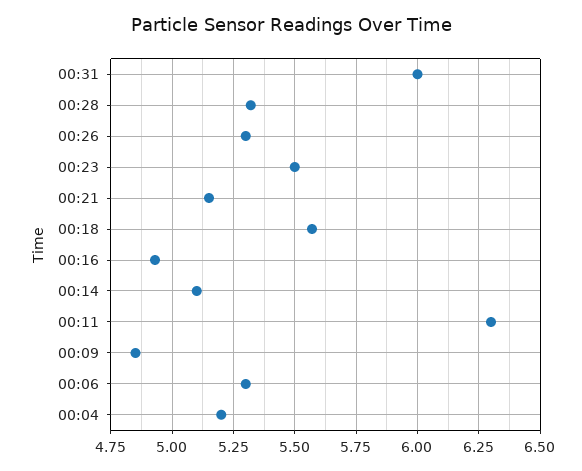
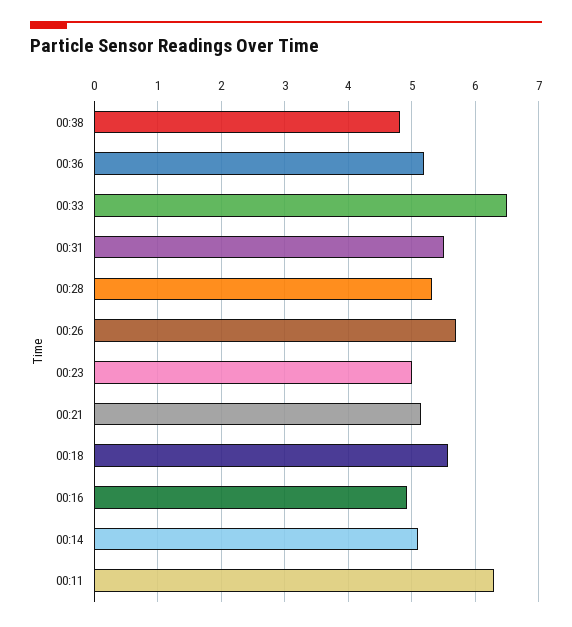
00:31: 6 -> 5.5
00:26: 5.3 -> 5.7
00:23: 5.5 -> 5
00:09: 4.85 -> none
00:06: 5.3 -> none
00:04: 5.2 -> none
00:38: none -> 4.8
00:36: none -> 5.2
00:33: none -> 6.5

